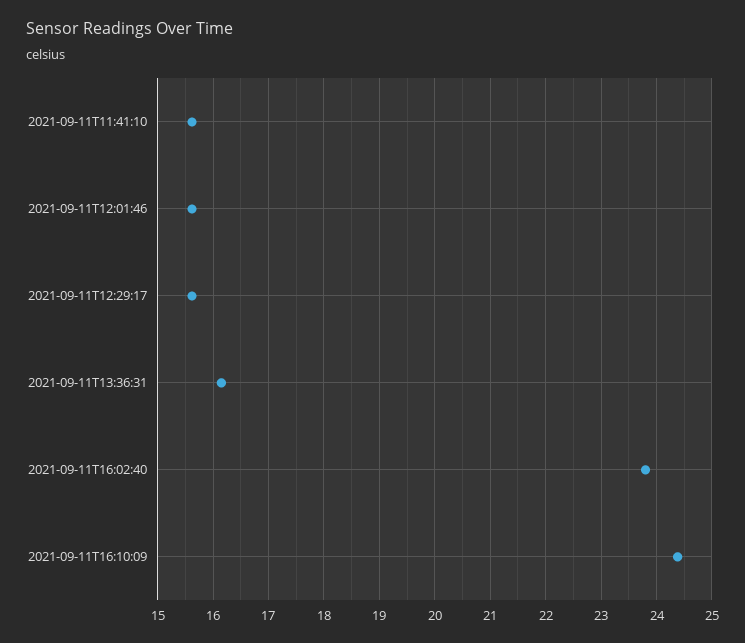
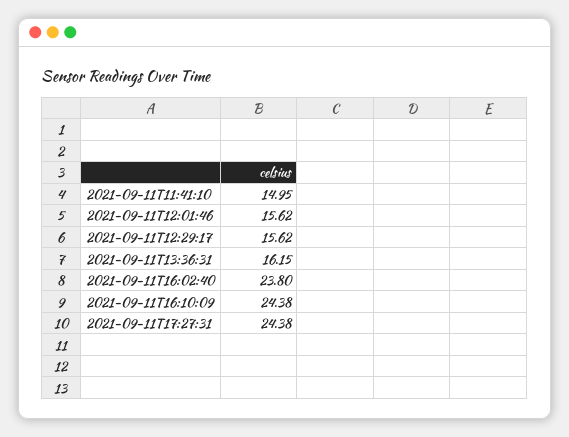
2021-09-11T11:41:10: 15.6 -> 14.95
2021-09-11T17:27:31: none -> 24.38

